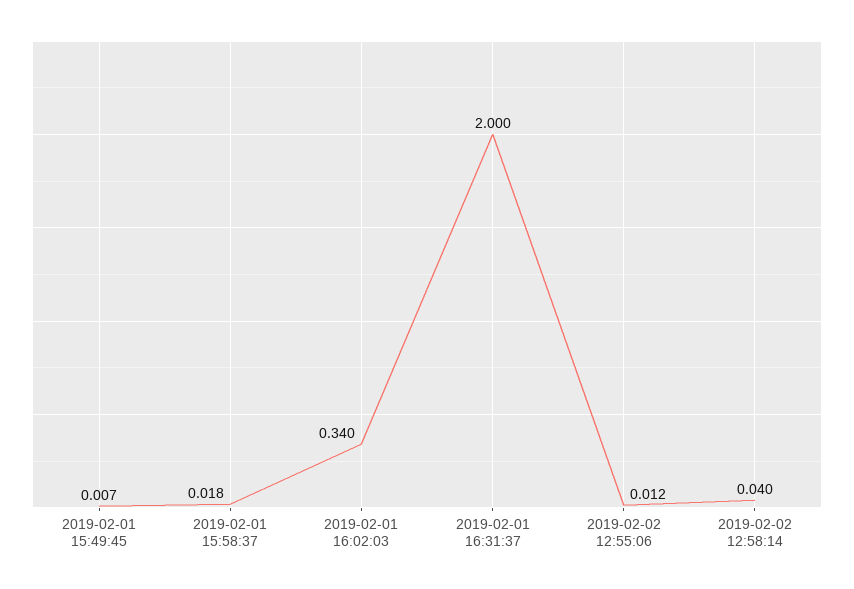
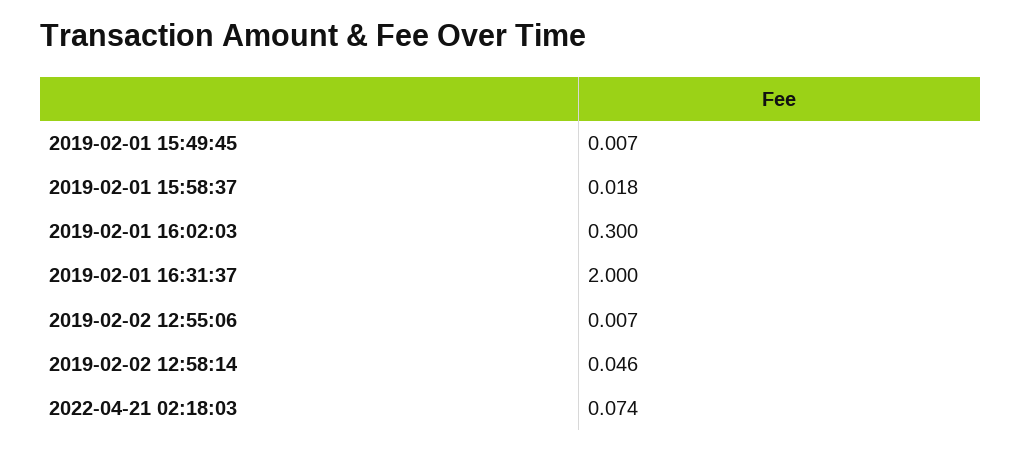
2019-02-01 16:02:03: 0.34 -> 0.3
2019-02-02 12:55:06: 0.012 -> 0.007
2019-02-02 12:58:14: 0.04 -> 0.046
2022-04-21 02:18:03: none -> 0.074

